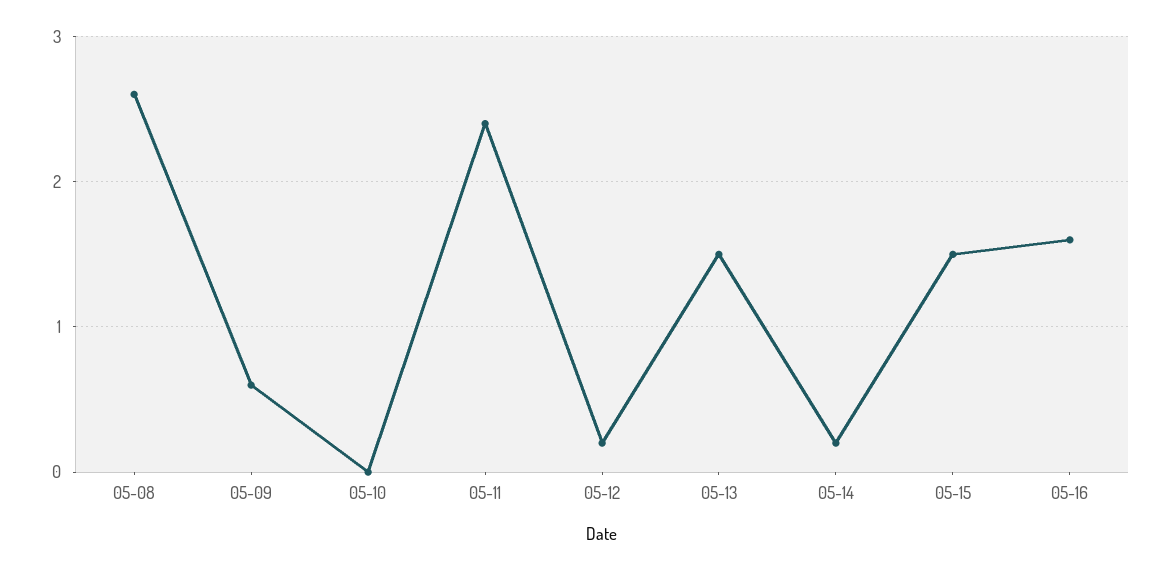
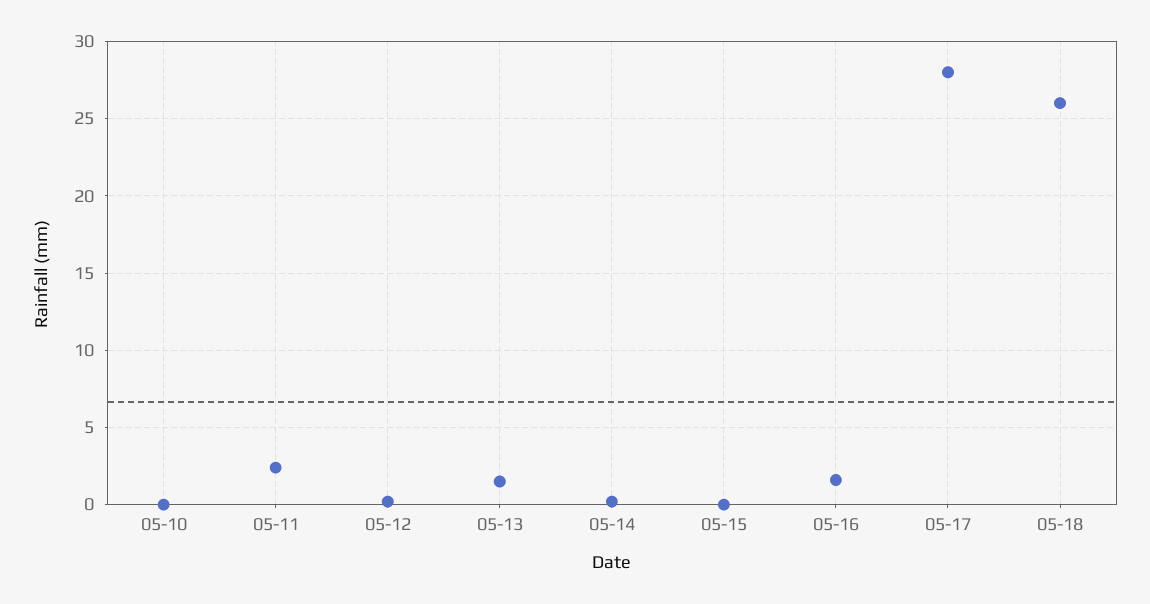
05-08: 2.6 -> none
05-09: 0.6 -> none
05-15: 1.5 -> 0
05-17: none -> 28
05-18: none -> 26

